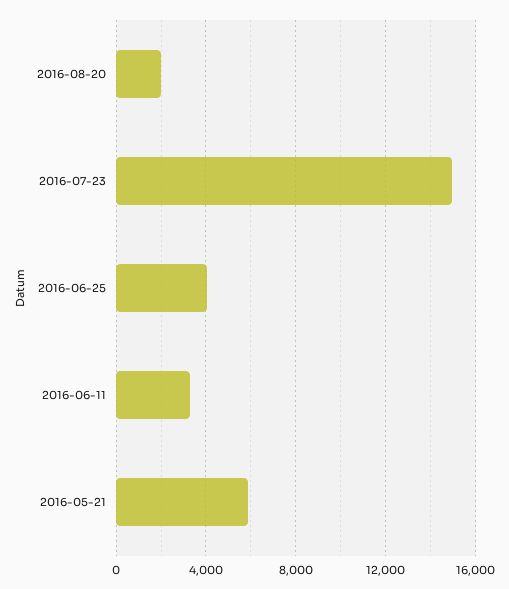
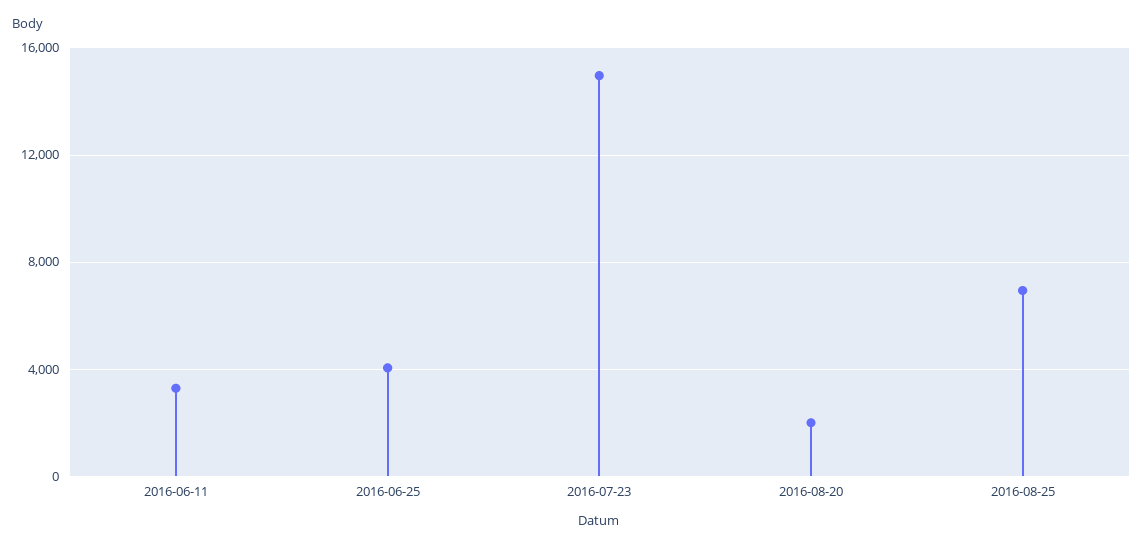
2016-05-21: 6000 -> none
2016-08-25: none -> 7000

